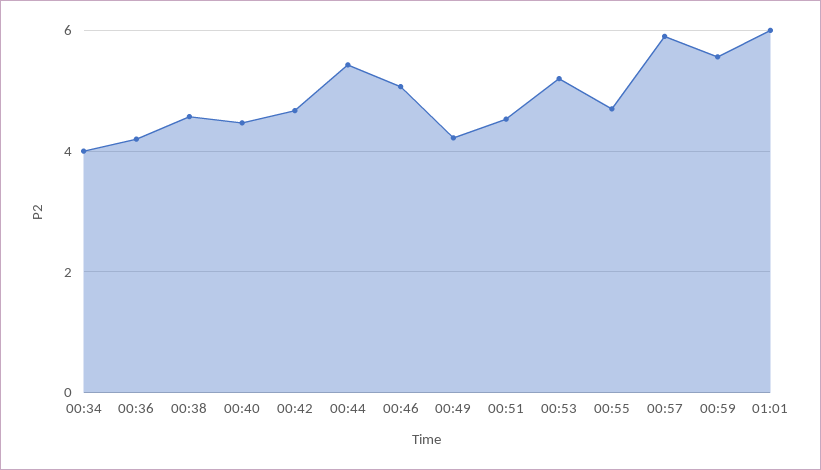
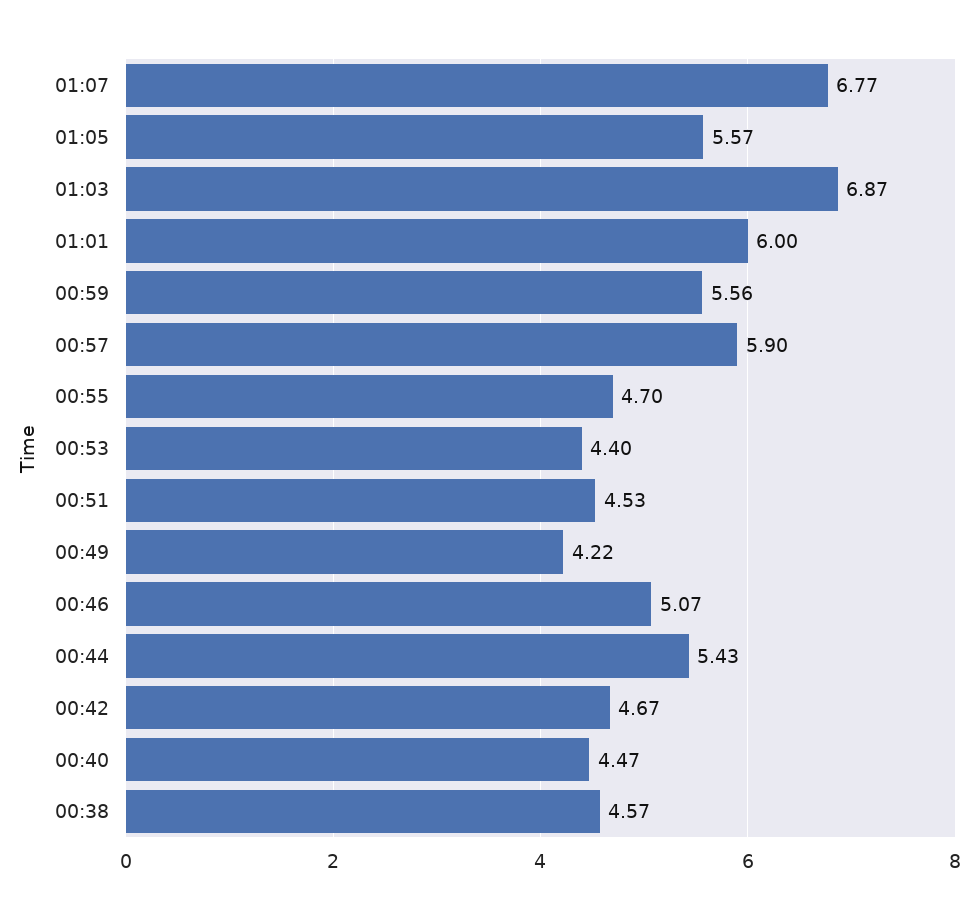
00:34: 4 -> none
00:36: 4.2 -> none
00:53: 5.2 -> 4.4
01:07: none -> 6.77
01:05: none -> 5.57
01:03: none -> 6.87

